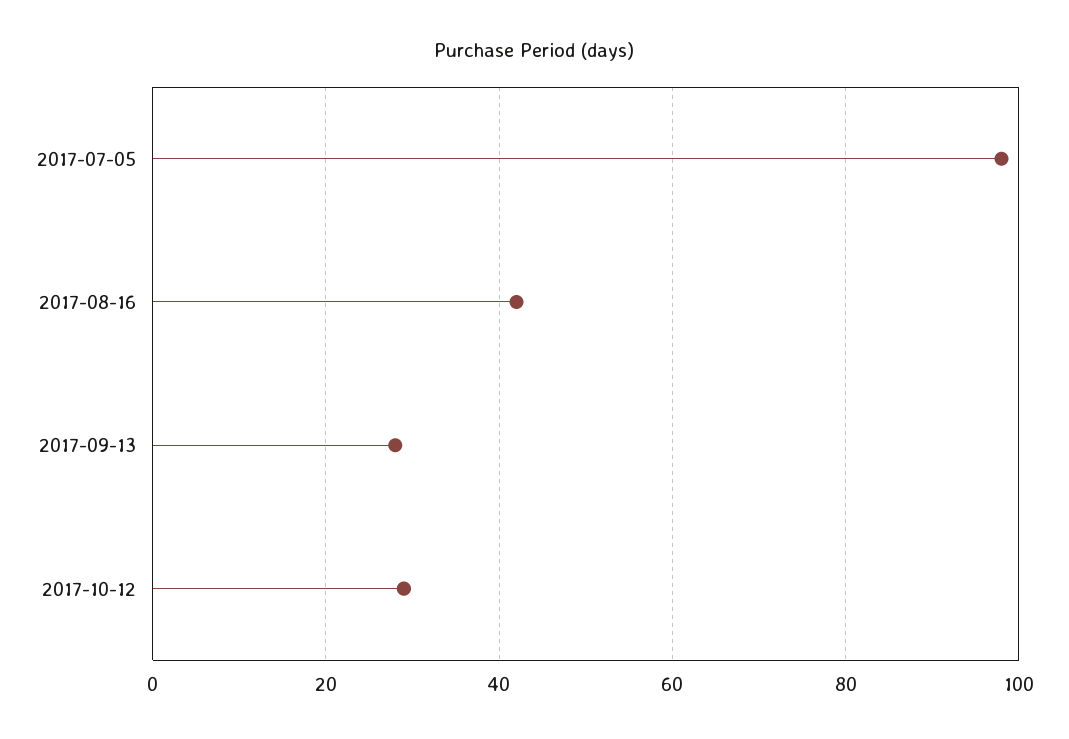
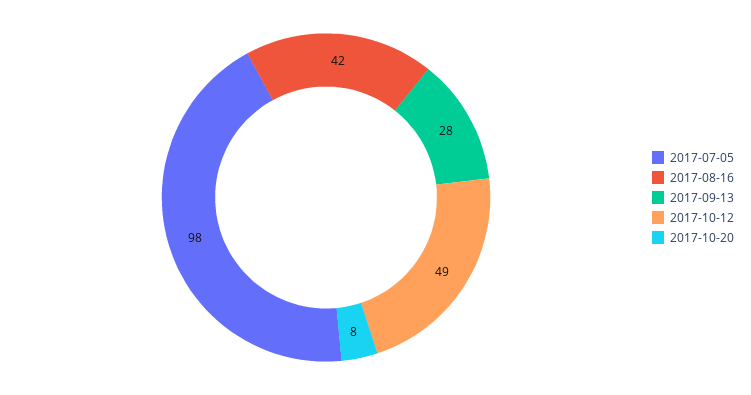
2017-10-12: 30 -> 49
2017-10-20: none -> 8

